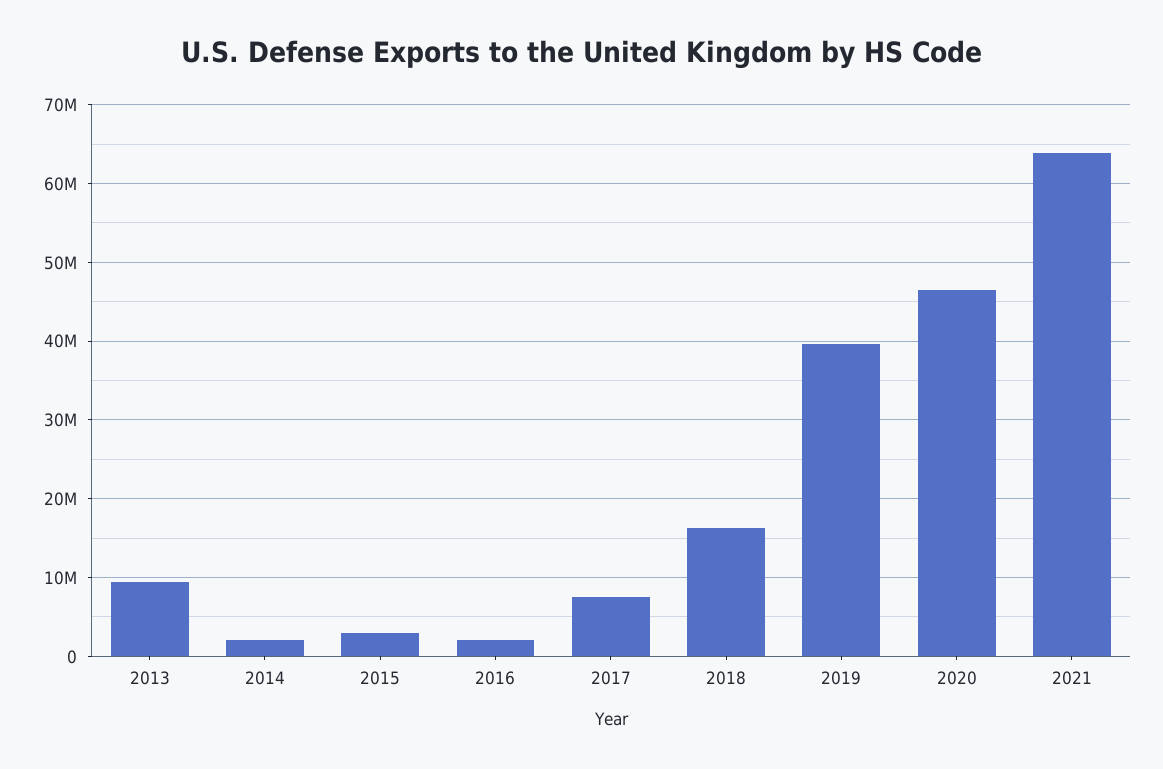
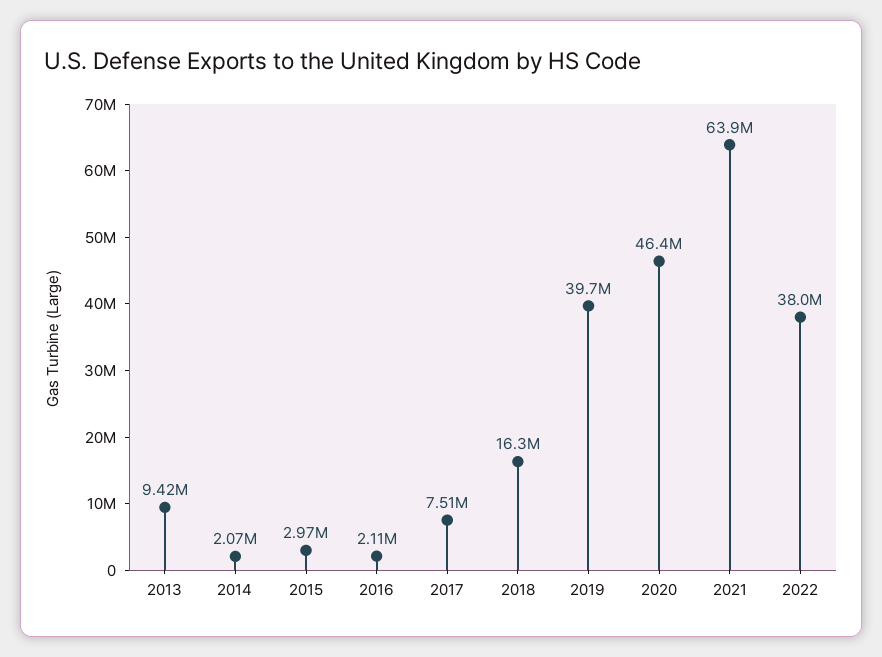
2022: none -> 38000000

